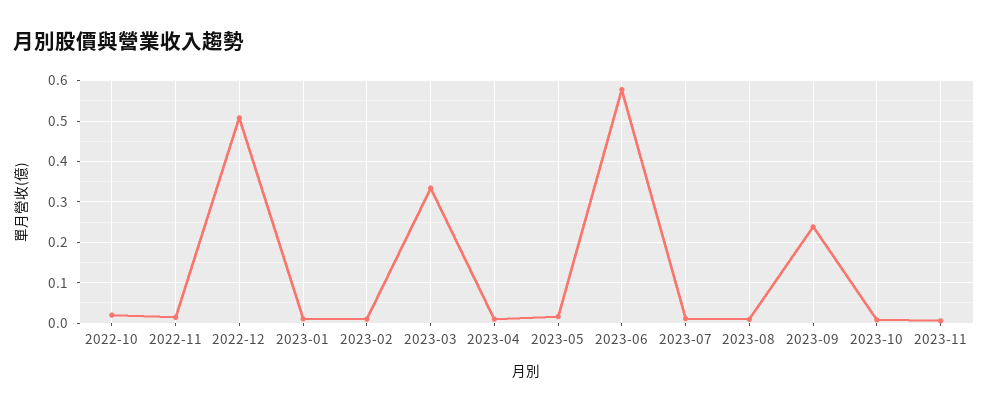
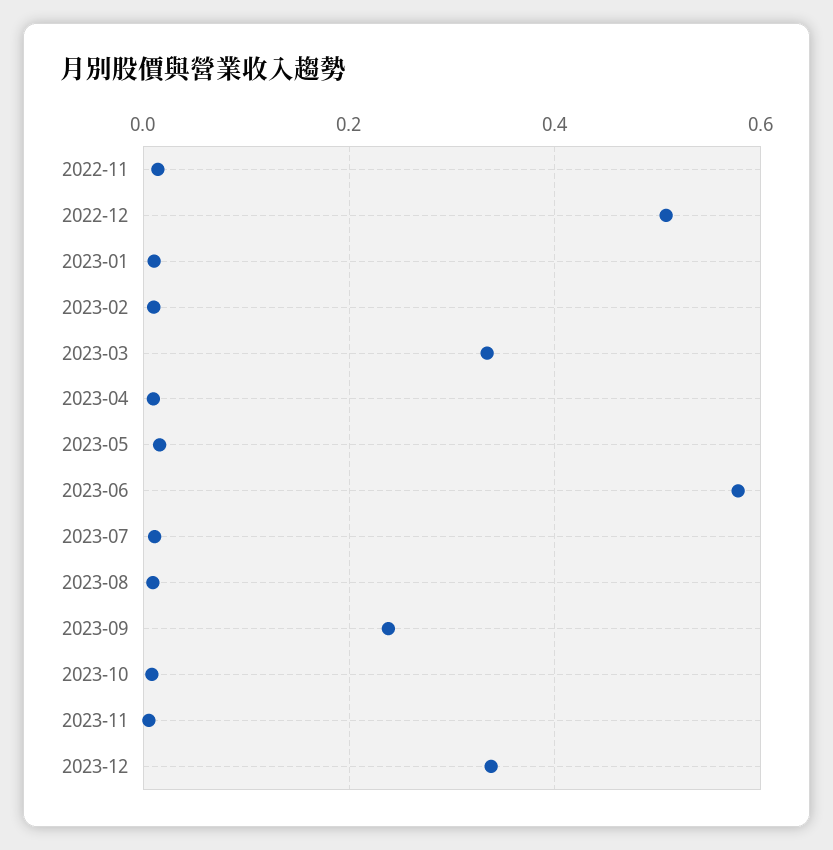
2022-10: 0.02 -> none
2023-12: none -> 0.34

